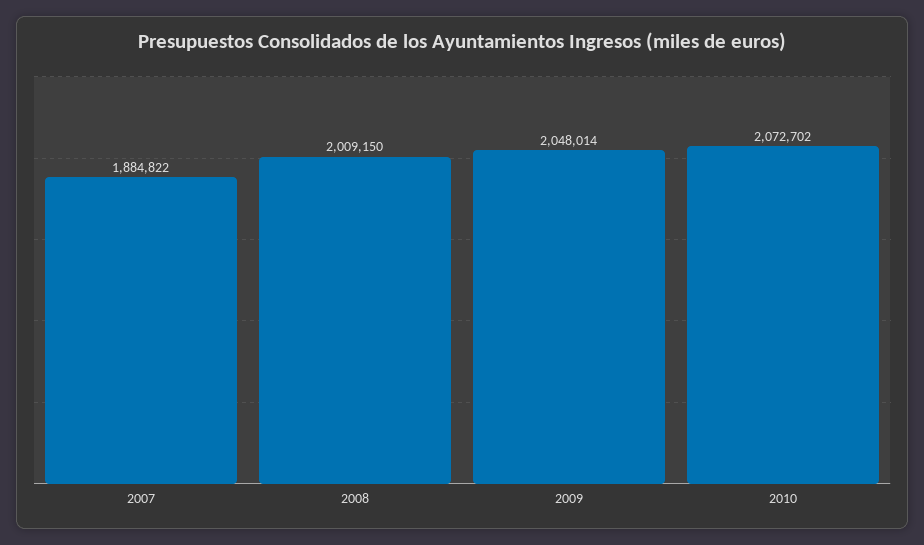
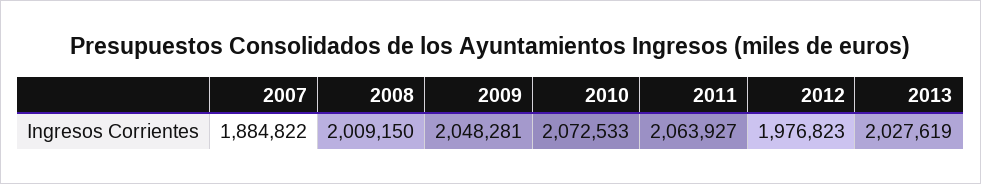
2009: 2048014 -> 2048281
2010: 2072702 -> 2072533
2011: none -> 2063927
2012: none -> 1976823
2013: none -> 2027619

